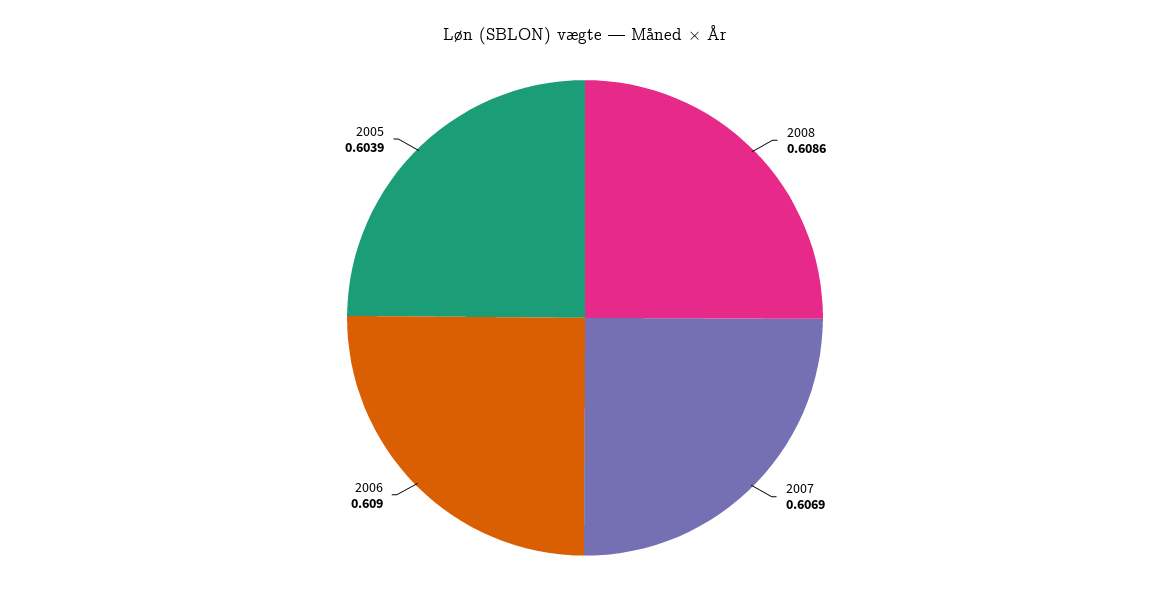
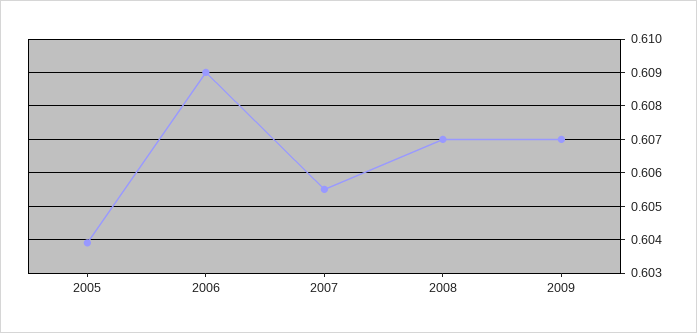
2008: 0.6086 -> 0.607
2007: 0.6069 -> 0.6055
2009: none -> 0.607

